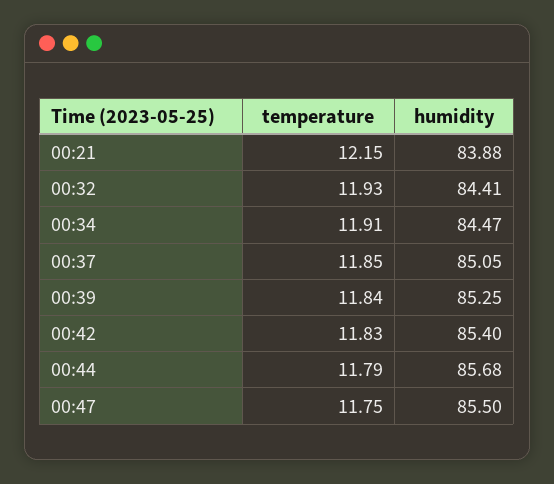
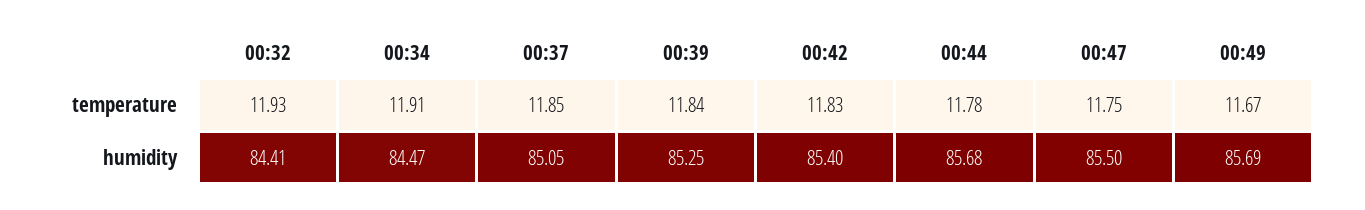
temperature, 00:21: 12.15 -> none
humidity, 00:21: 83.88 -> none
temperature, 00:44: 11.79 -> 11.78
temperature, 00:49: none -> 11.67
humidity, 00:49: none -> 85.69

